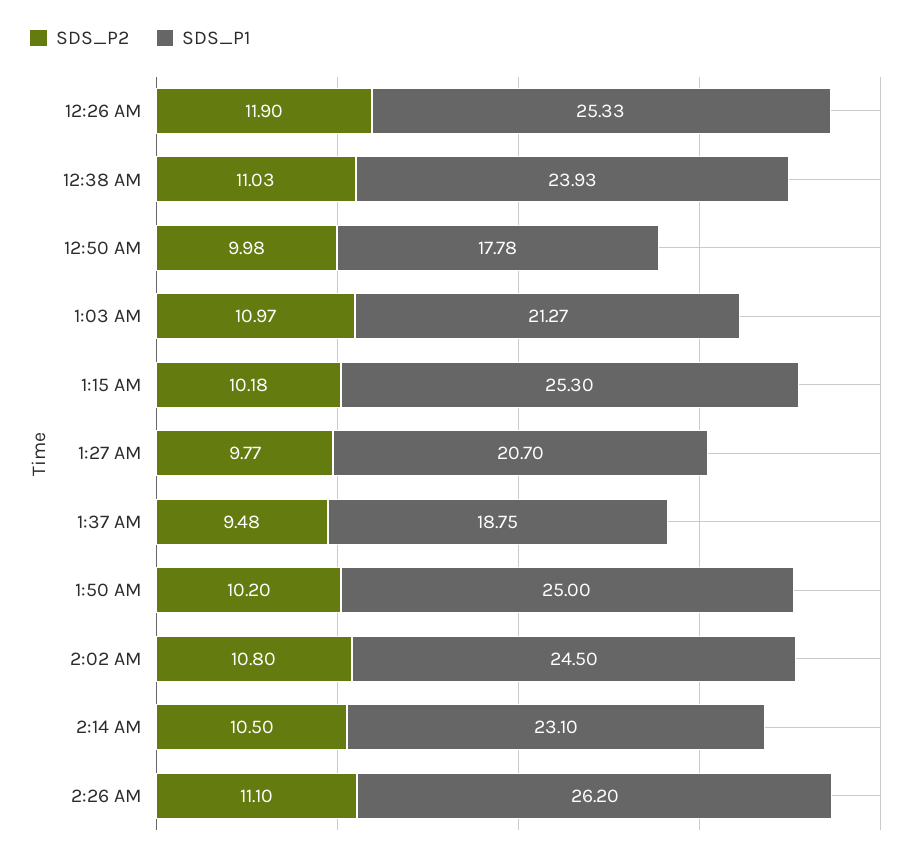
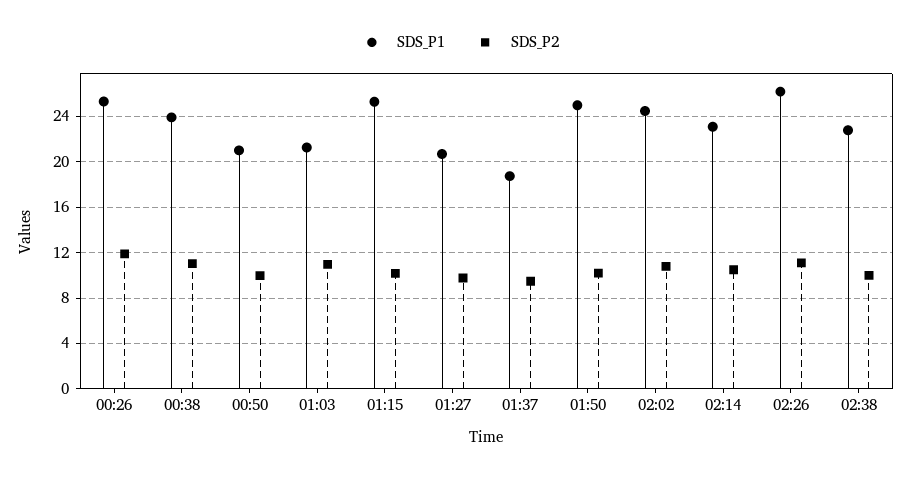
SDS_P1, 12:50 AM: 17.78 -> 21
SDS_P1, 02:38: none -> 23
SDS_P2, 02:38: none -> 10

